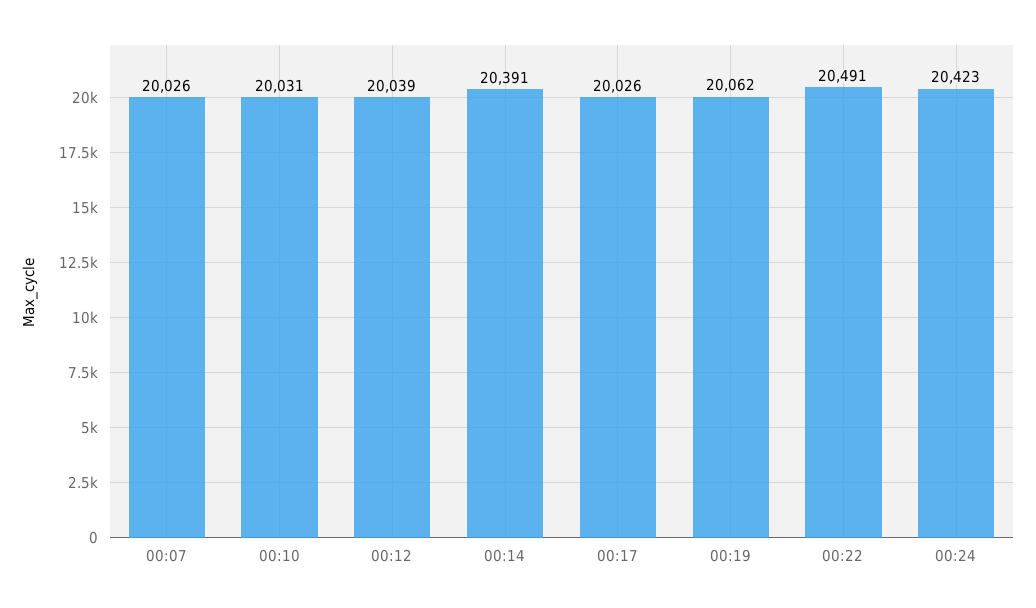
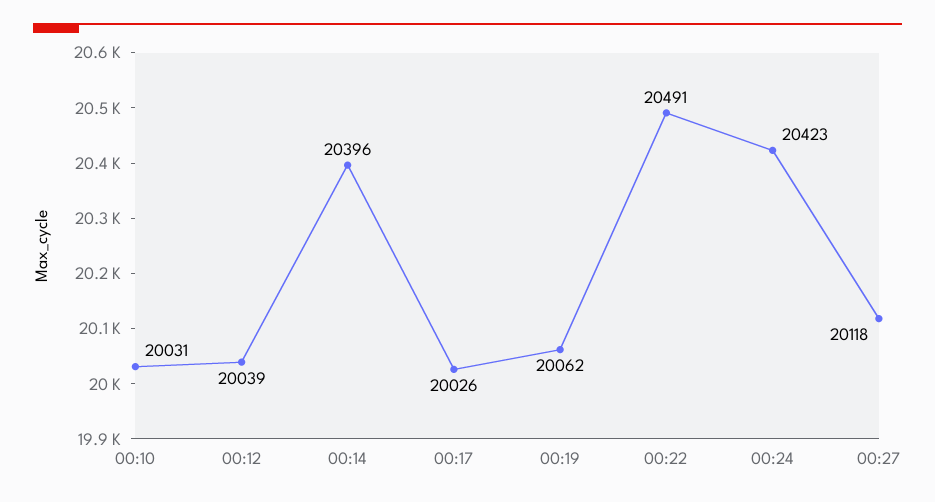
00:07: 20026 -> none
00:14: 20391 -> 20396
00:27: none -> 20118

